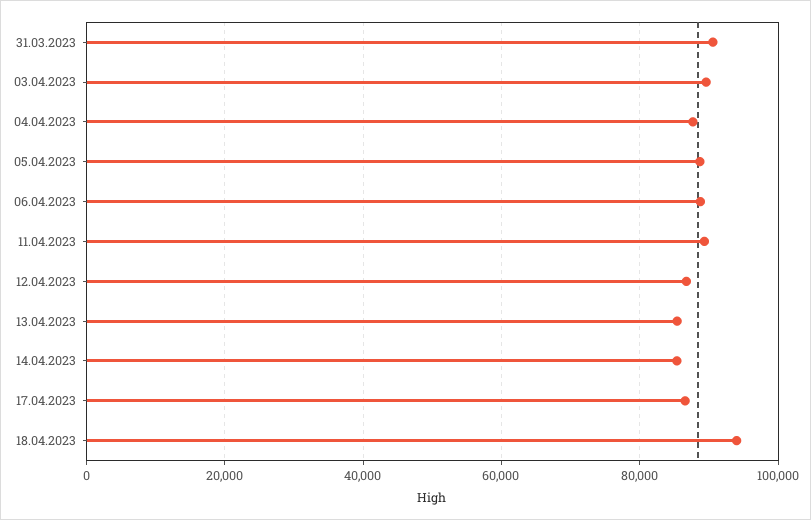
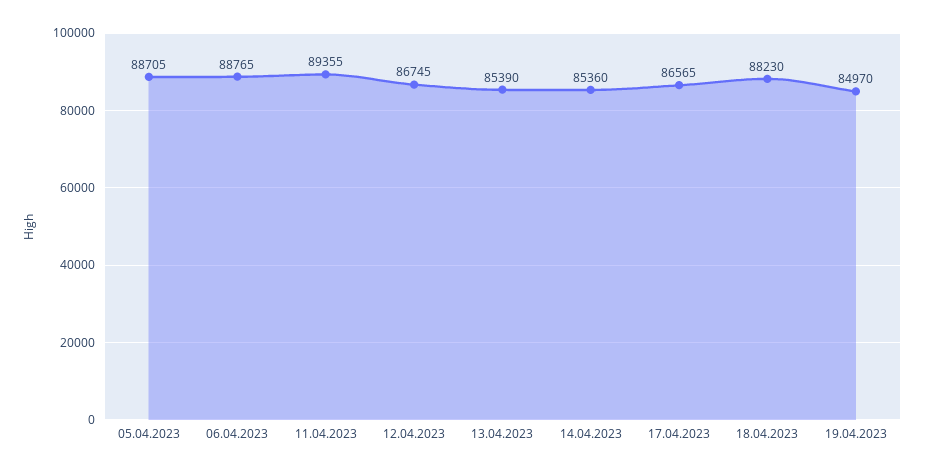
31.03.2023: 90000 -> none
03.04.2023: 90000 -> none
04.04.2023: 88000 -> none
18.04.2023: 94000 -> 88230
19.04.2023: none -> 84970

